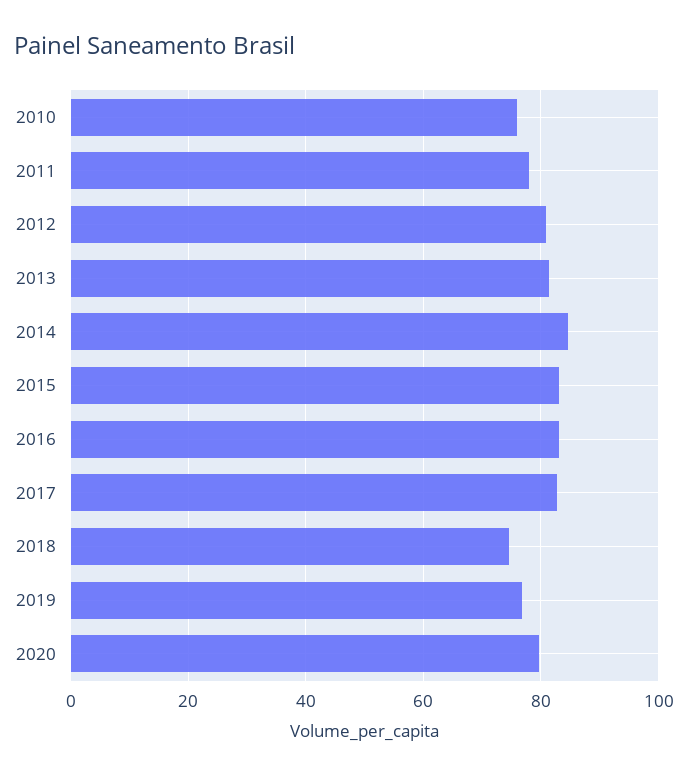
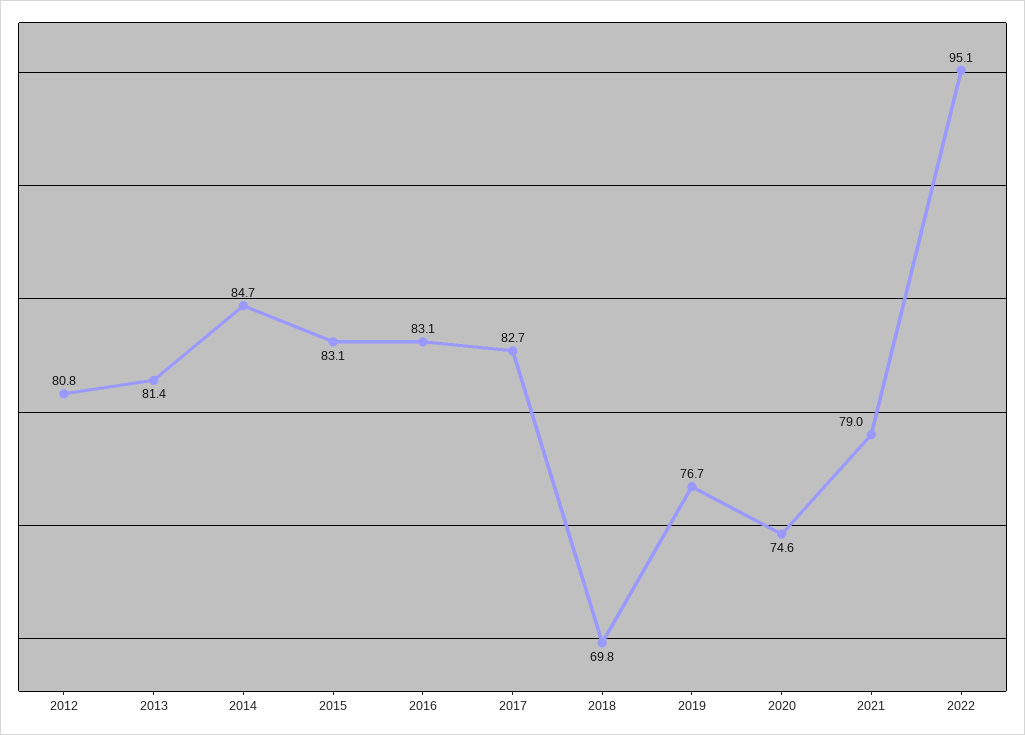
2010: 76 -> none
2011: 78 -> none
2018: 74 -> 69.8
2020: 80 -> 74.6
2021: none -> 79
2022: none -> 95.1

